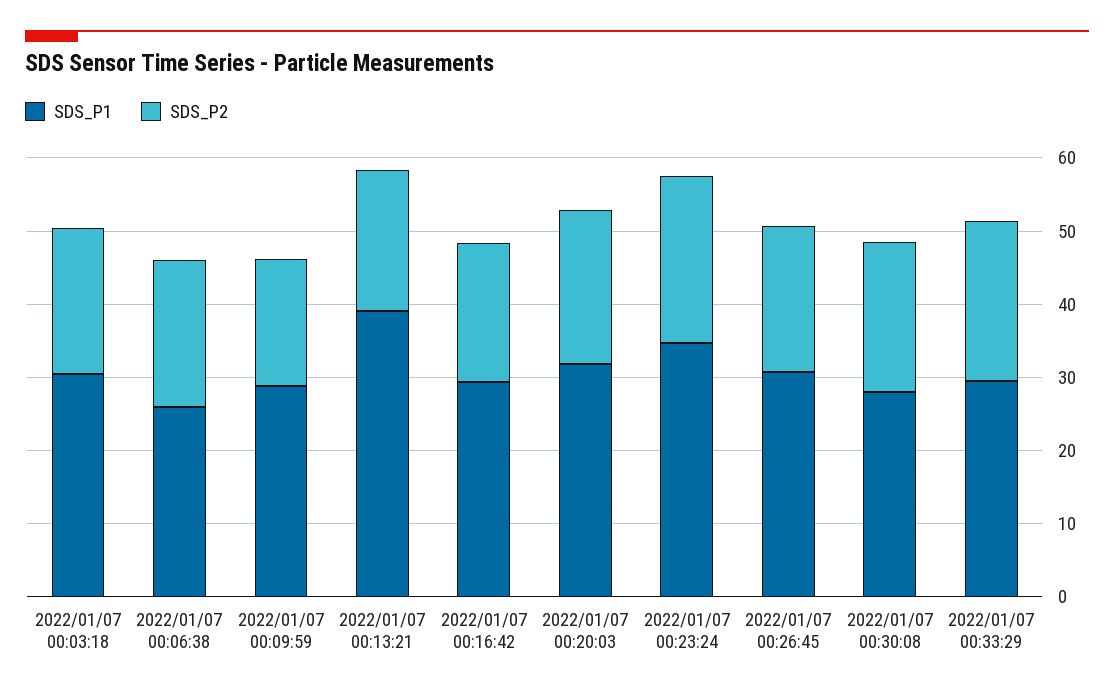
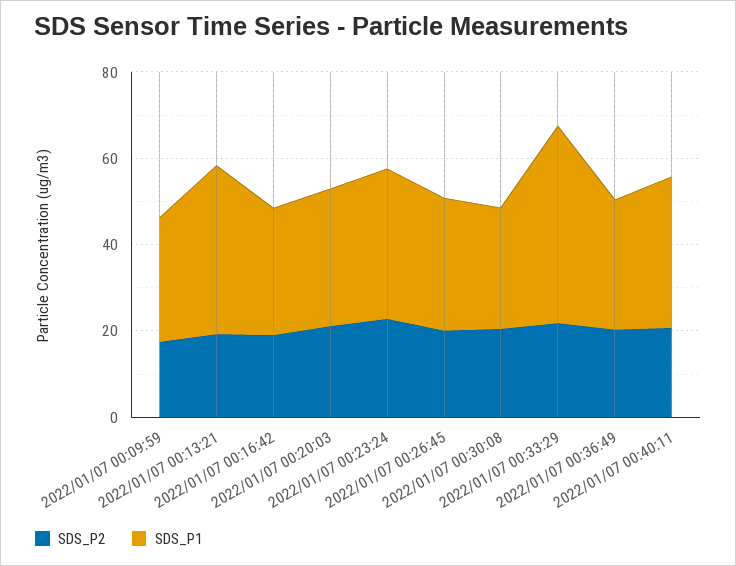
SDS_P1, 2022/01/07 00:03:18: 30 -> none
SDS_P2, 2022/01/07 00:03:18: 20 -> none
SDS_P1, 2022/01/07 00:06:38: 26 -> none
SDS_P2, 2022/01/07 00:06:38: 20 -> none
SDS_P1, 2022/01/07 00:33:29: 30 -> 45
SDS_P2, 2022/01/07 00:36:49: none -> 20
SDS_P1, 2022/01/07 00:36:49: none -> 30
SDS_P2, 2022/01/07 00:40:11: none -> 20
SDS_P1, 2022/01/07 00:40:11: none -> 35

